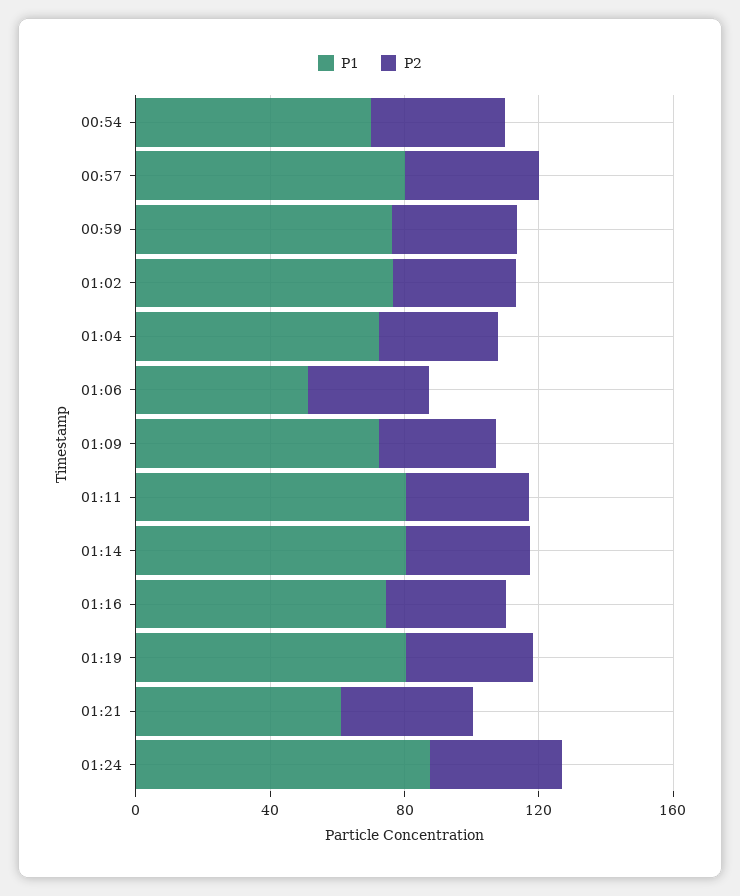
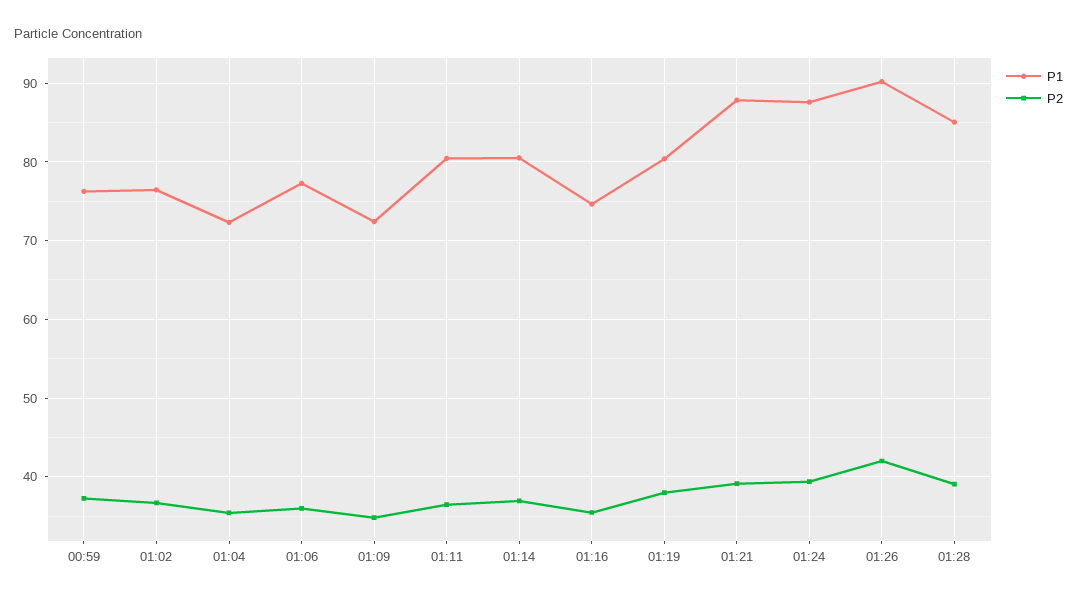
P1, 00:54: 70 -> none
P2, 00:54: 40 -> none
P1, 00:57: 80 -> none
P2, 00:57: 40 -> none
P1, 01:06: 50 -> 77
P1, 01:21: 60 -> 88
P1, 01:26: none -> 90
P2, 01:26: none -> 42
P1, 01:28: none -> 85
P2, 01:28: none -> 39

